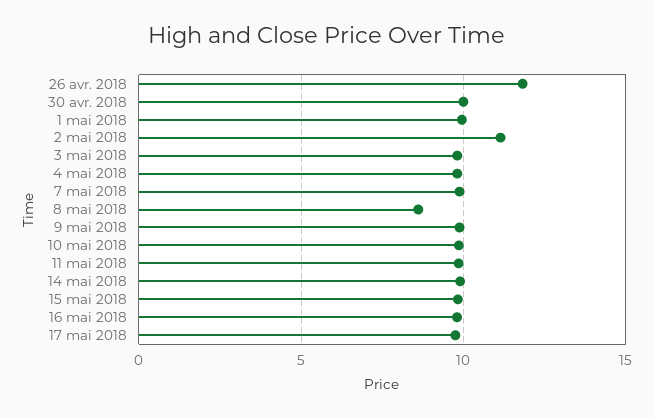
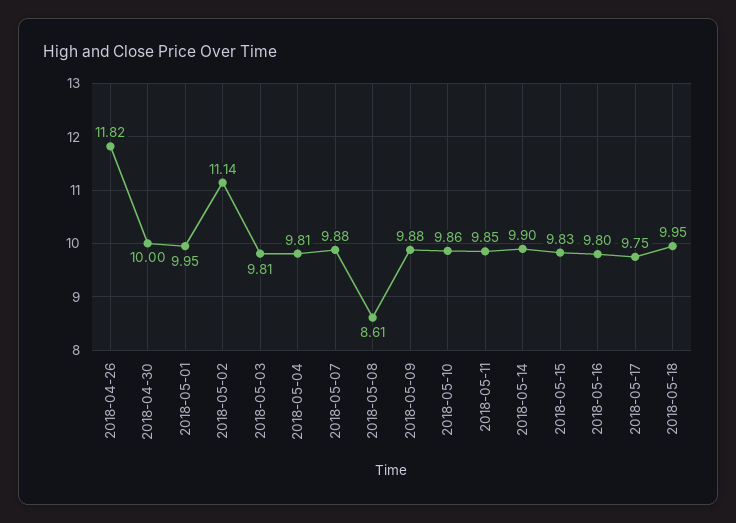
2018-05-18: none -> 9.95

